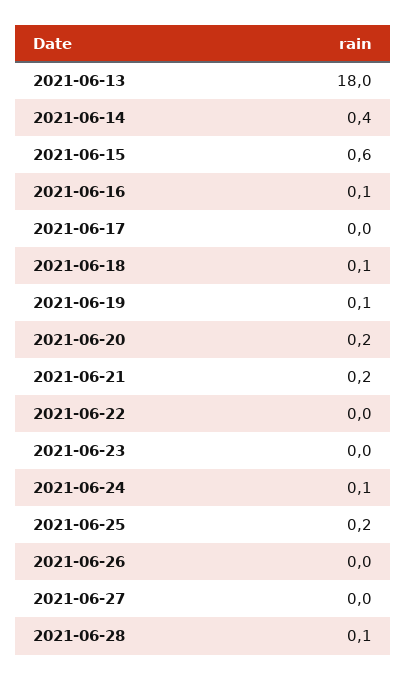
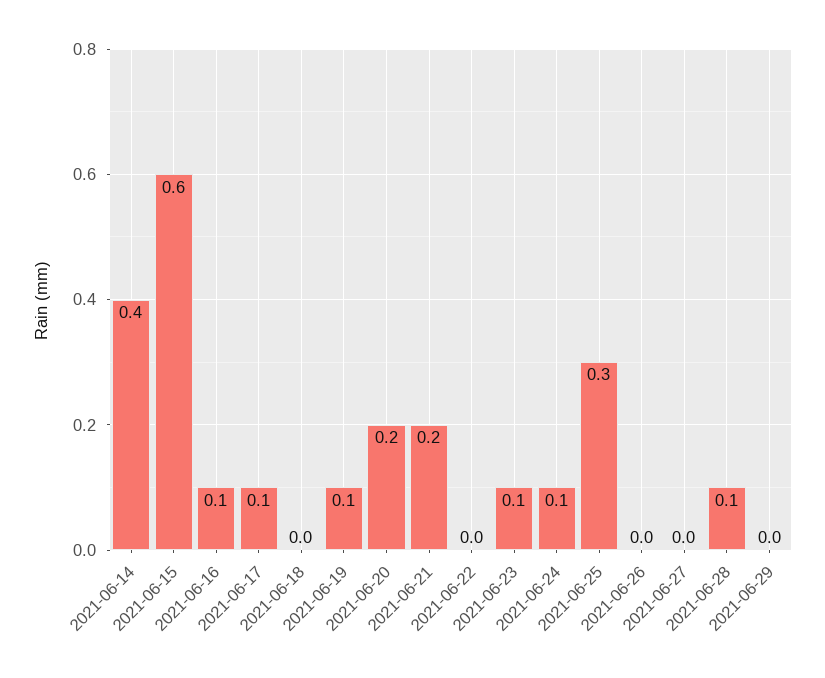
2021-06-13: 18 -> none
2021-06-17: 0 -> 0.1
2021-06-18: 0.1 -> 0
2021-06-23: 0 -> 0.1
2021-06-25: 0.2 -> 0.3
2021-06-29: none -> 0

